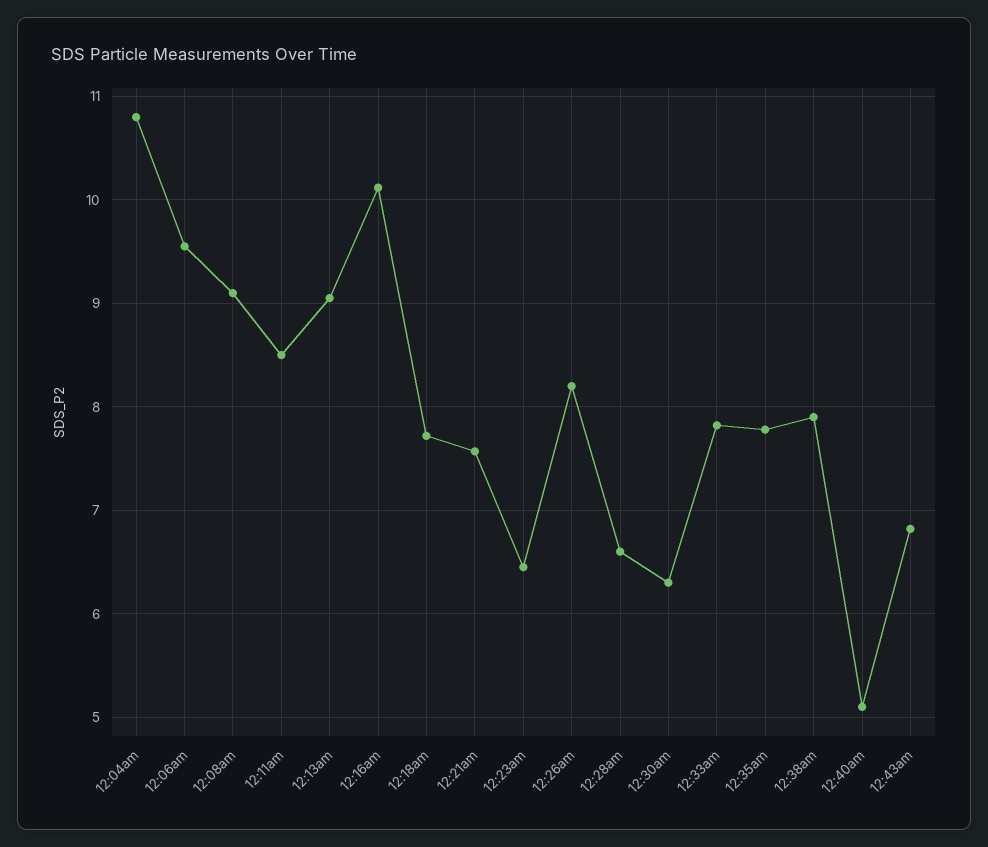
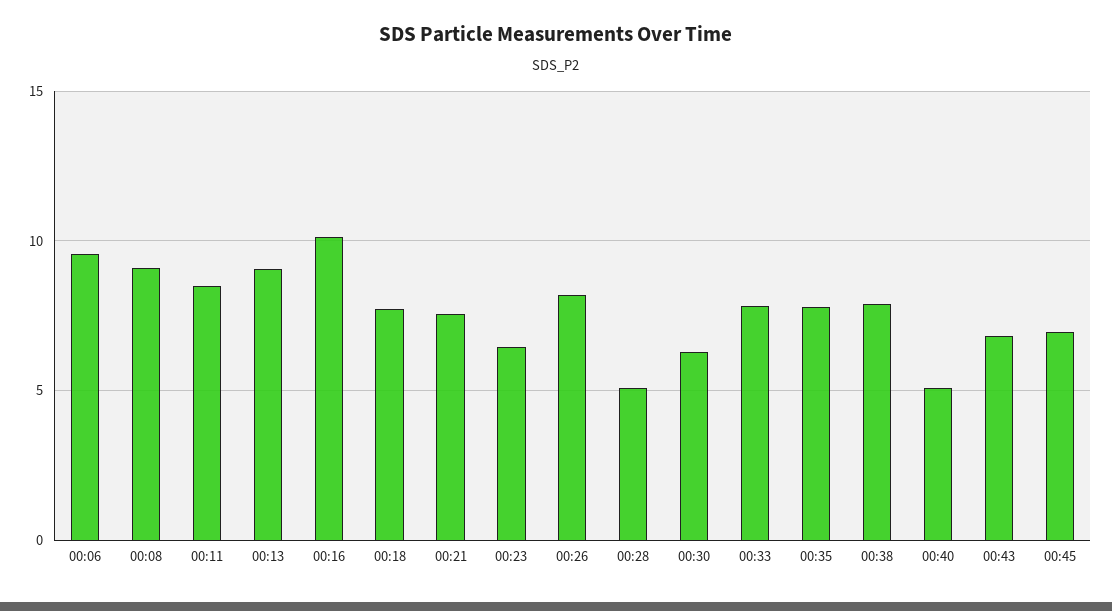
12:04am: 10.8 -> none
12:28am: 6.6 -> 5
00:45: none -> 7

